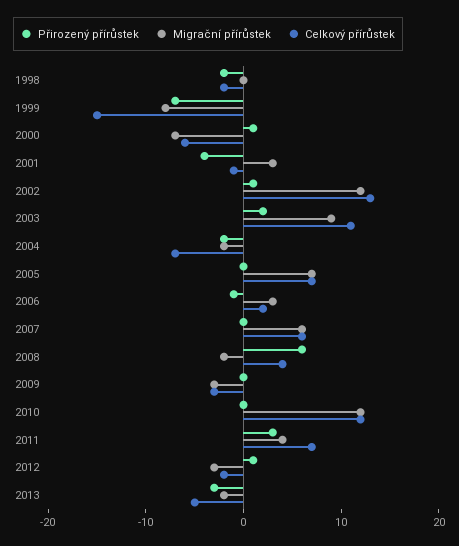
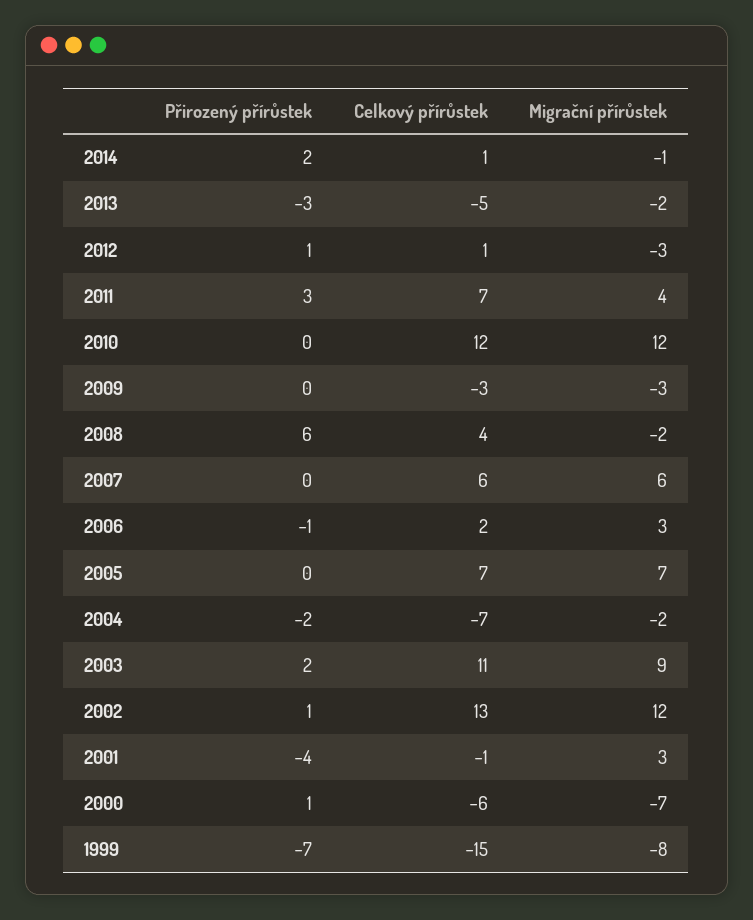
Přirozený přírůstek, 1998: -2 -> none
Migrační přírůstek, 1998: 0 -> none
Celkový přírůstek, 1998: -2 -> none
Celkový přírůstek, 2012: -2 -> 1
Přirozený přírůstek, 2014: none -> 2
Celkový přírůstek, 2014: none -> 1
Migrační přírůstek, 2014: none -> -1

